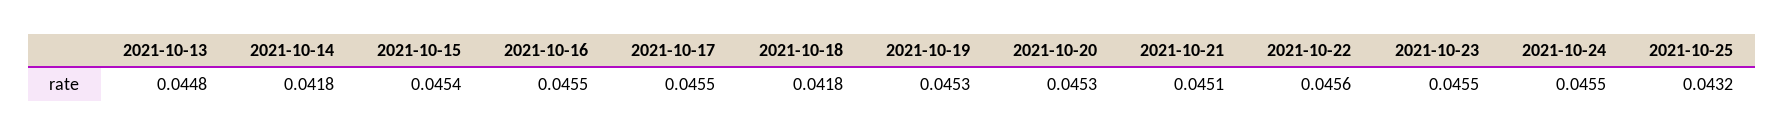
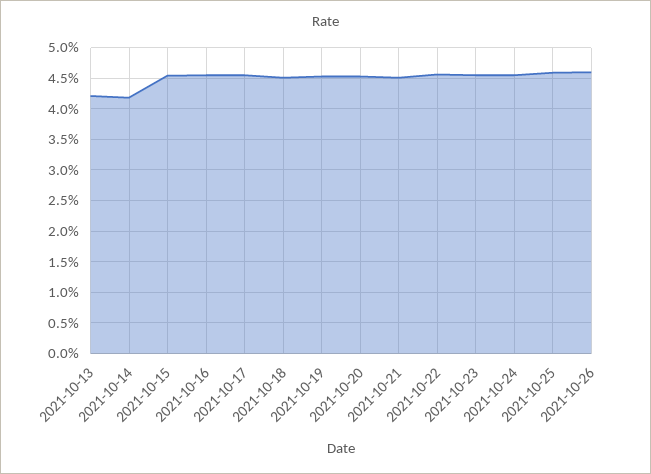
2021-10-13: 0.0448 -> 0.042
2021-10-18: 0.0418 -> 0.045
2021-10-25: 0.0432 -> 0.046
2021-10-26: none -> 0.046

